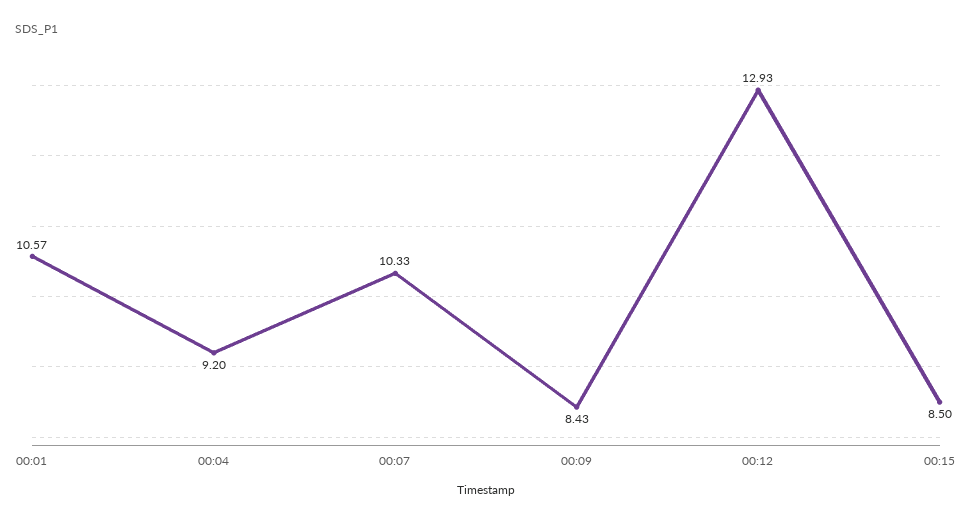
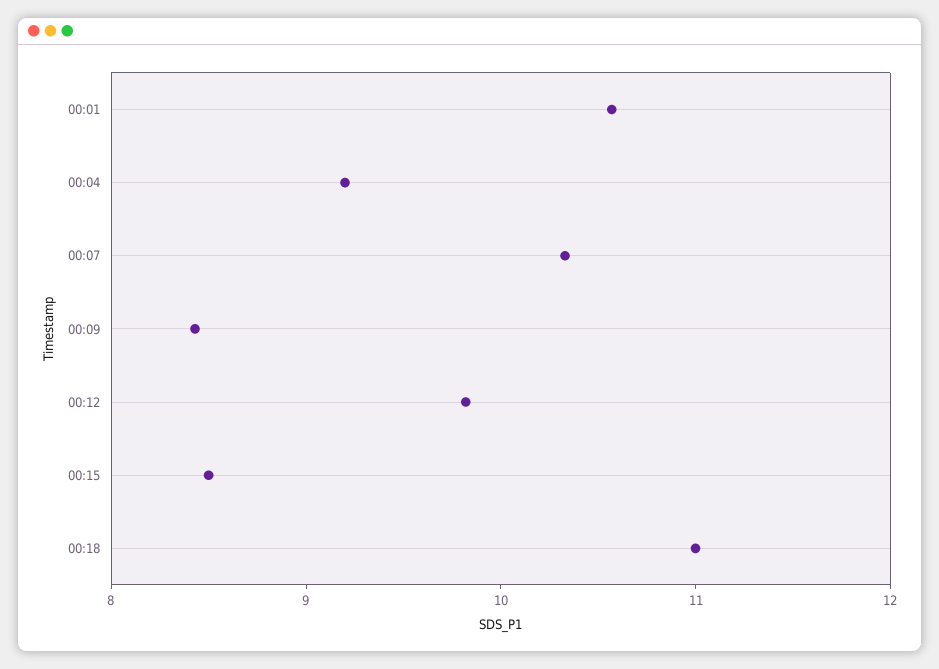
00:12: 12.93 -> 9.8
00:18: none -> 11

